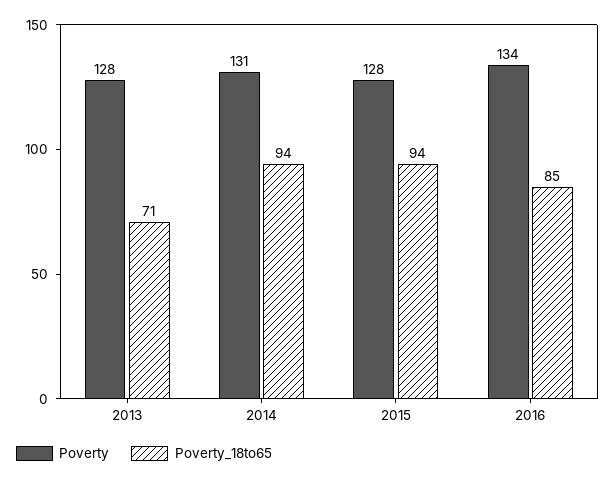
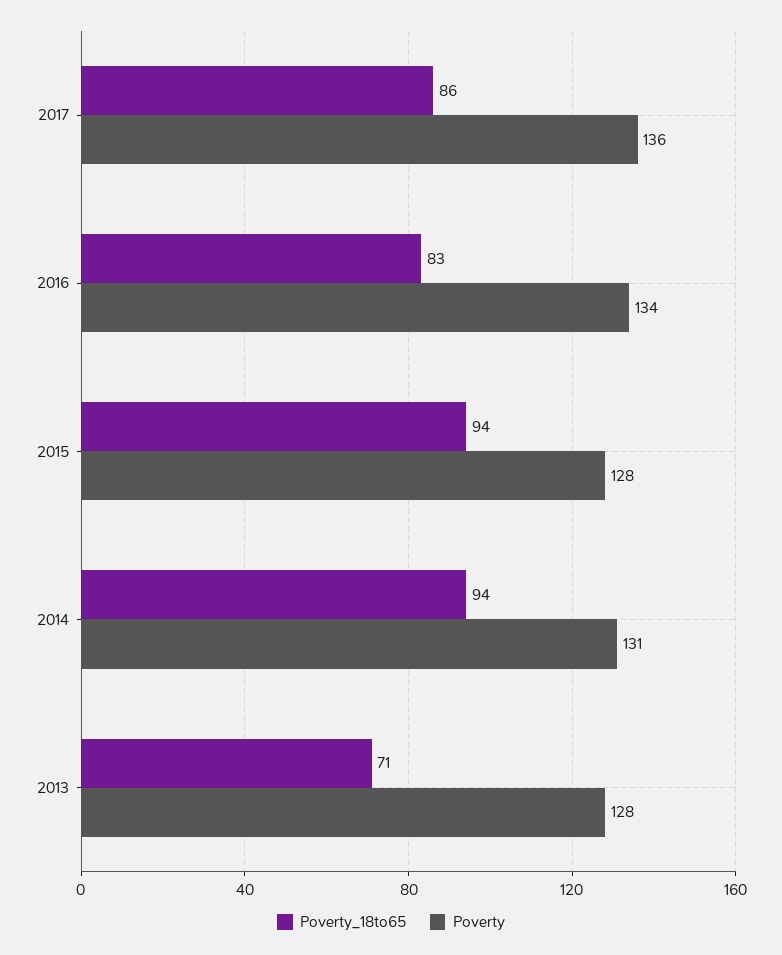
Poverty_18to65, 2016: 85 -> 83
Poverty_18to65, 2017: none -> 86
Poverty, 2017: none -> 136

